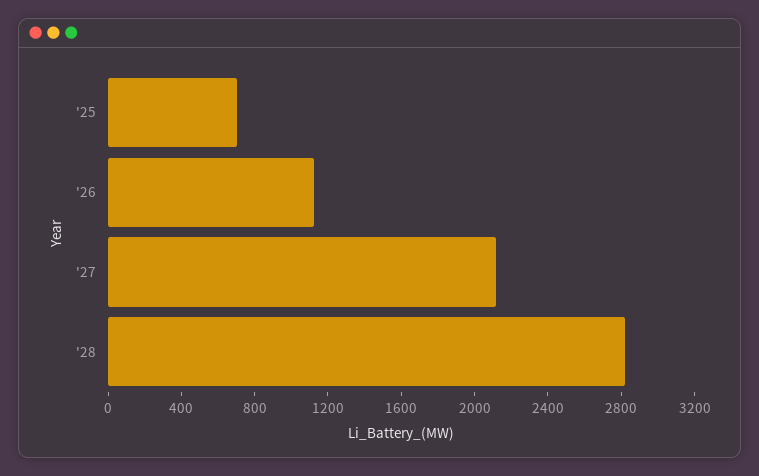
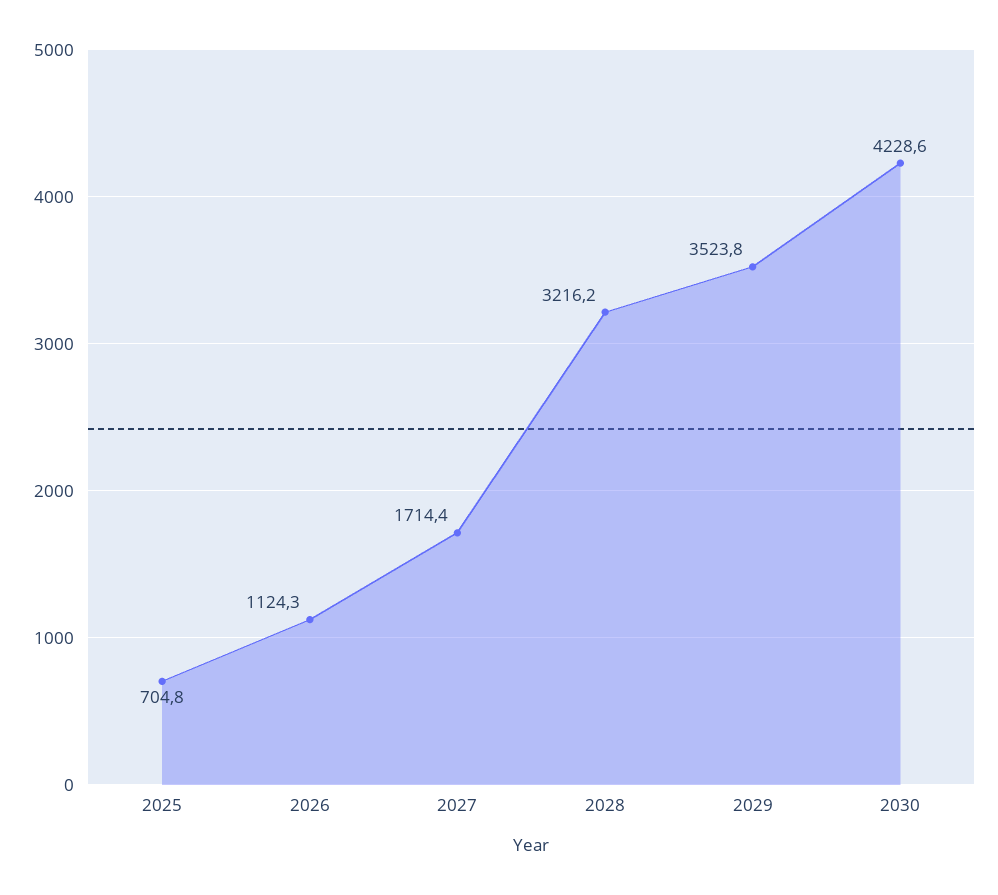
'27: 2100 -> 1714.4
'28: 2800 -> 3216.2
2029: none -> 3523.8
2030: none -> 4228.6

